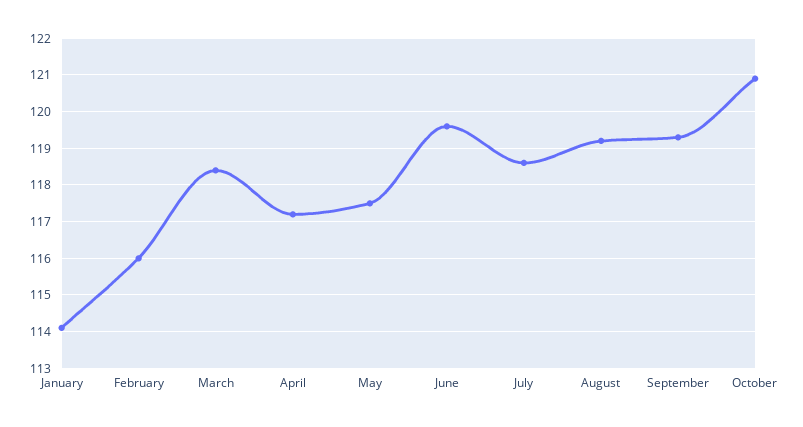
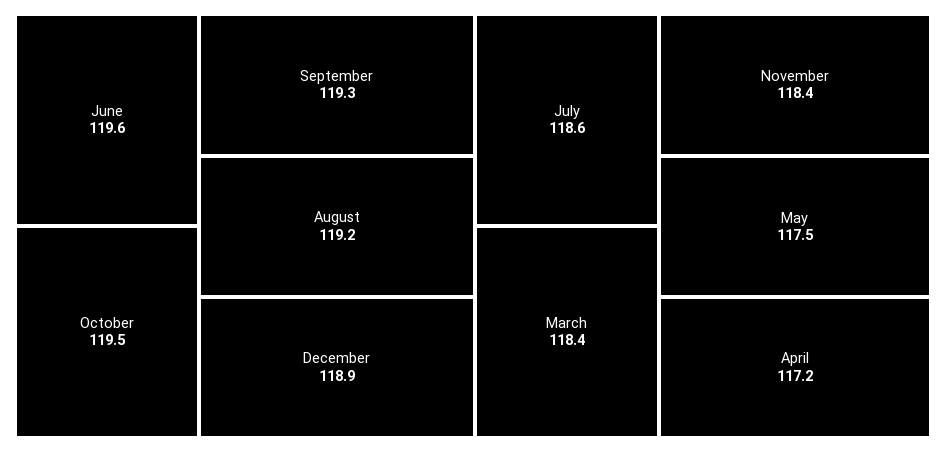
January: 114 -> none
February: 116 -> none
October: 121 -> 119.5
December: none -> 118.9
November: none -> 118.4

